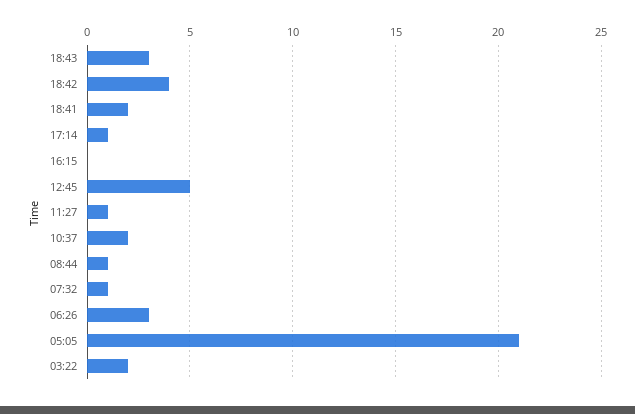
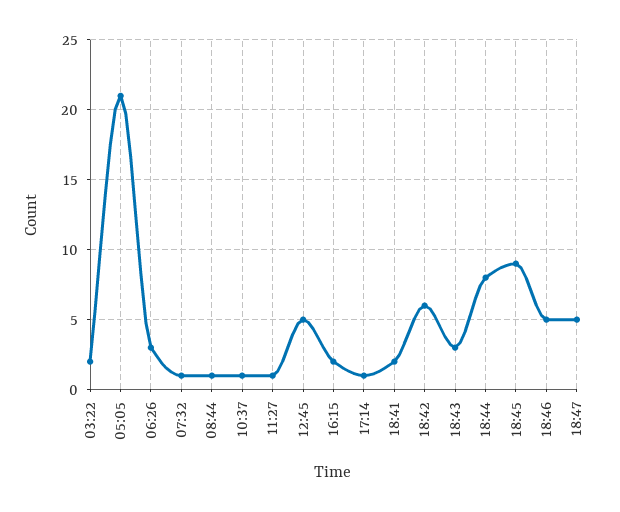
18:42: 4 -> 6
16:15: 0 -> 2
10:37: 2 -> 1
18:44: none -> 8
18:45: none -> 9
18:46: none -> 5
18:47: none -> 5

